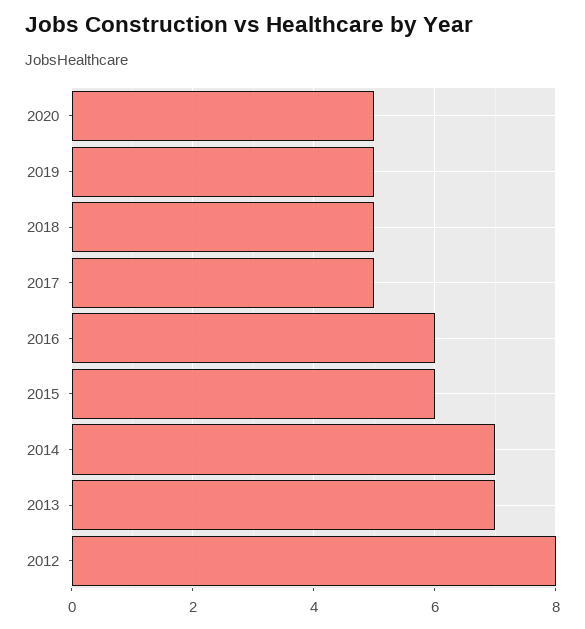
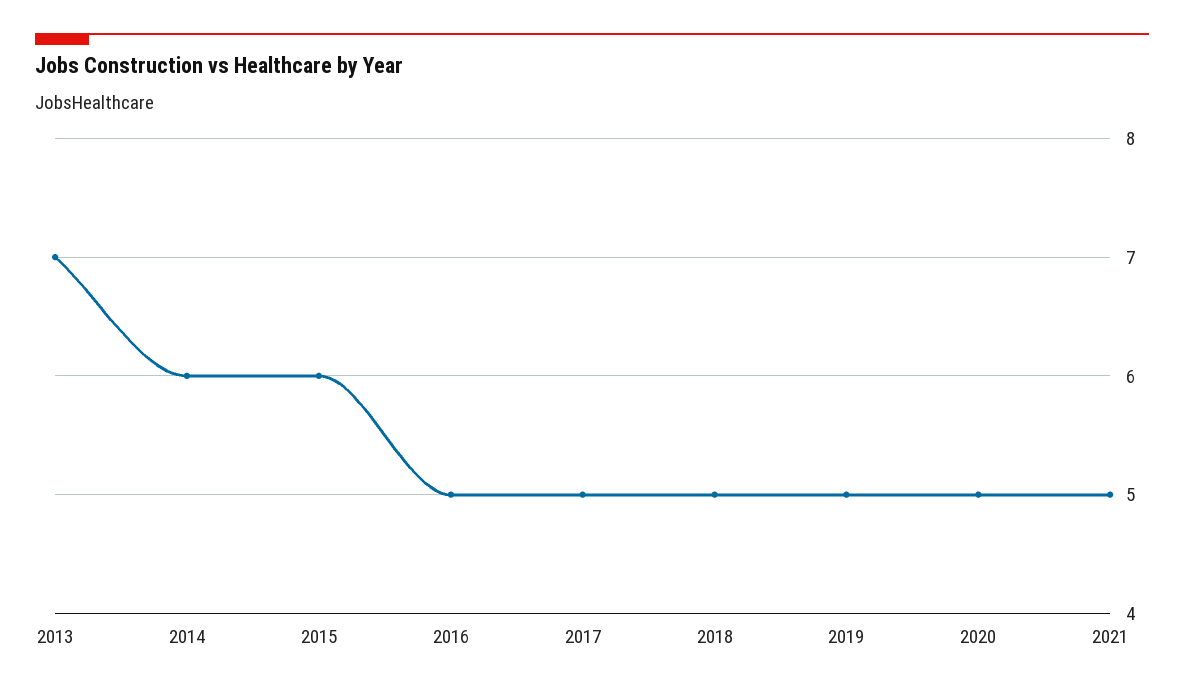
2016: 6 -> 5
2014: 7 -> 6
2012: 8 -> none
2021: none -> 5

